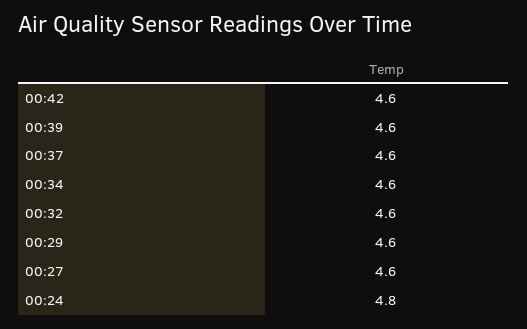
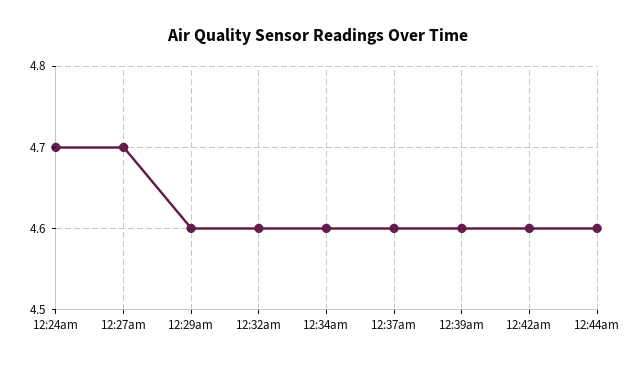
00:27: 4.6 -> 4.7
00:24: 4.8 -> 4.7
12:44am: none -> 4.6

